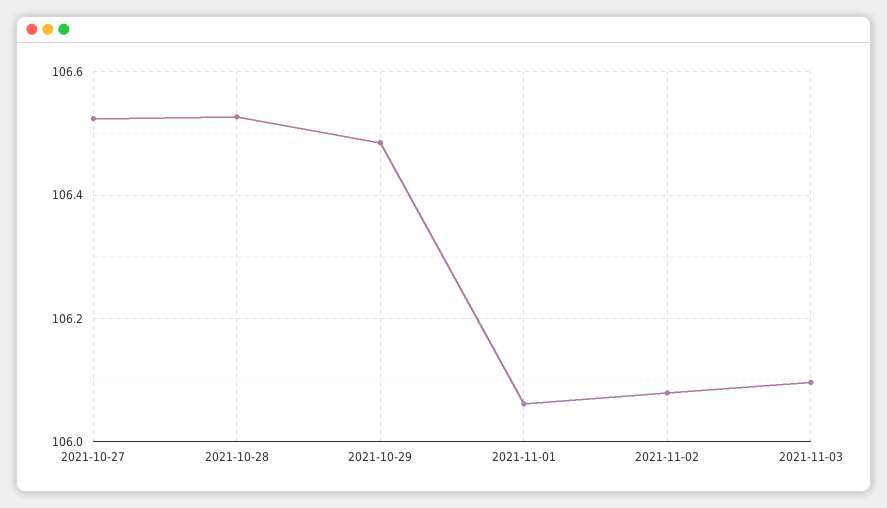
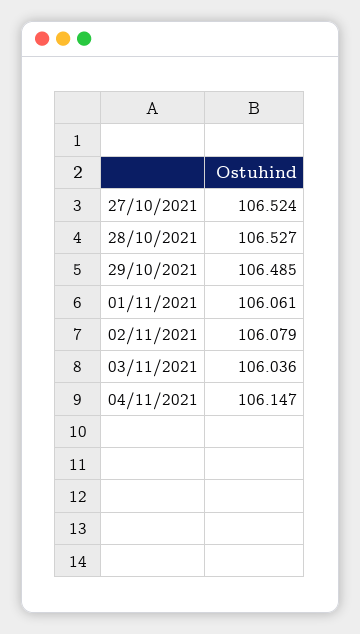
2021-11-03: 106.1 -> 106.036
04/11/2021: none -> 106.147

